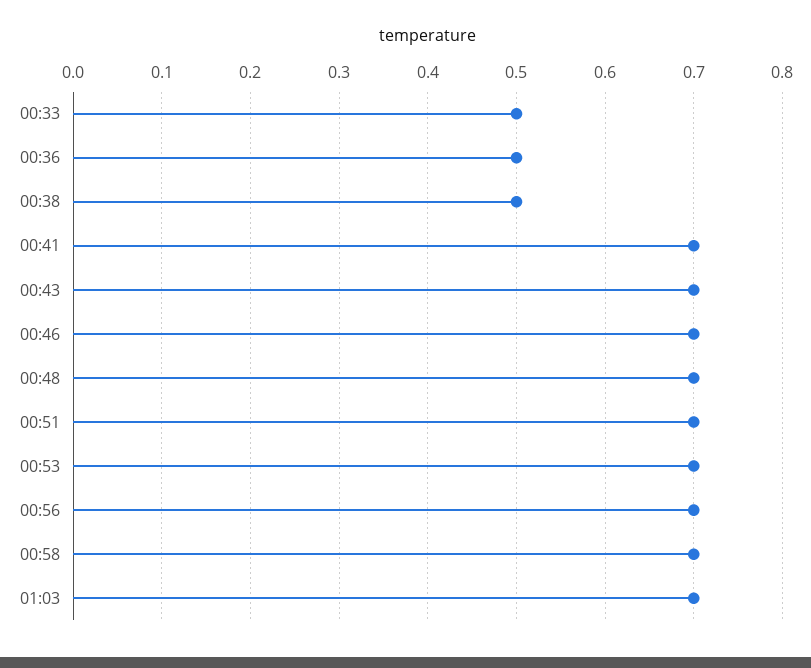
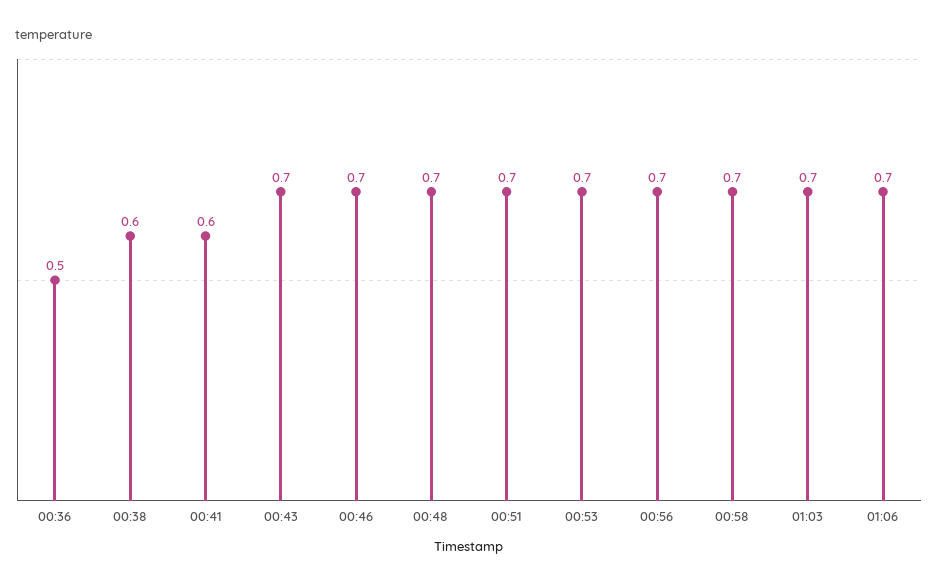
00:33: 0.5 -> none
00:38: 0.5 -> 0.6
00:41: 0.7 -> 0.6
01:06: none -> 0.7

